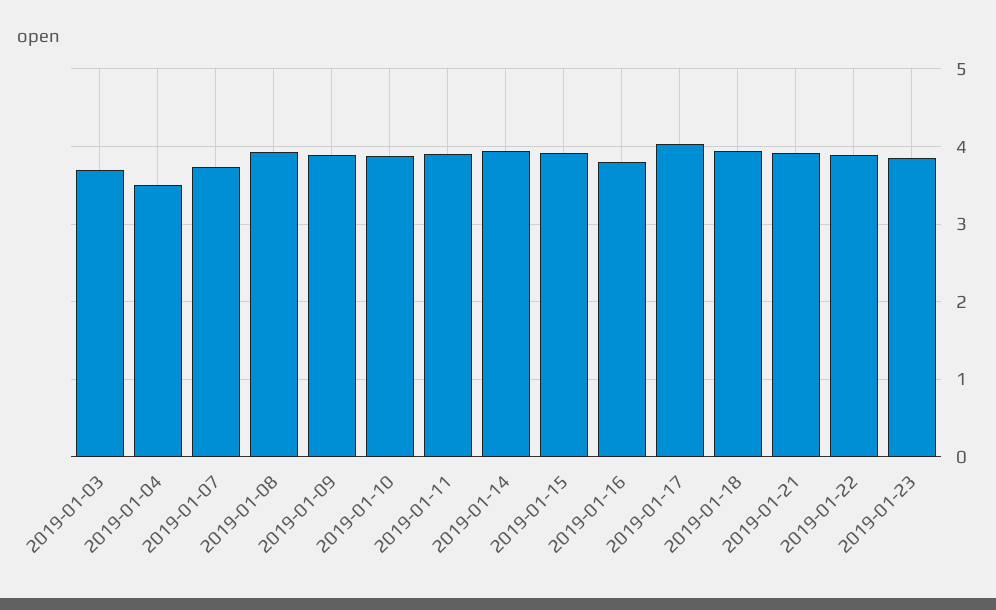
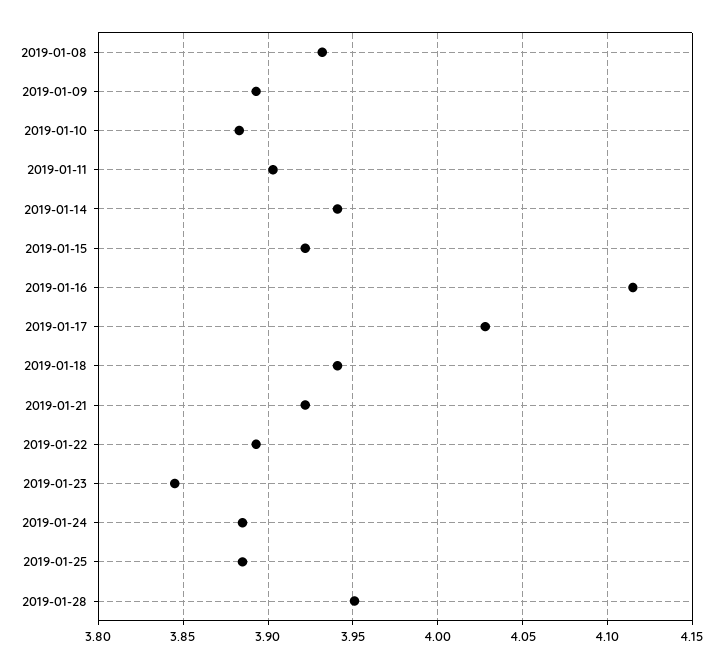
2019-01-03: 3.7 -> none
2019-01-04: 3.5 -> none
2019-01-07: 3.7 -> none
2019-01-16: 3.8 -> 4.115
2019-01-24: none -> 3.885
2019-01-25: none -> 3.885
2019-01-28: none -> 3.95

